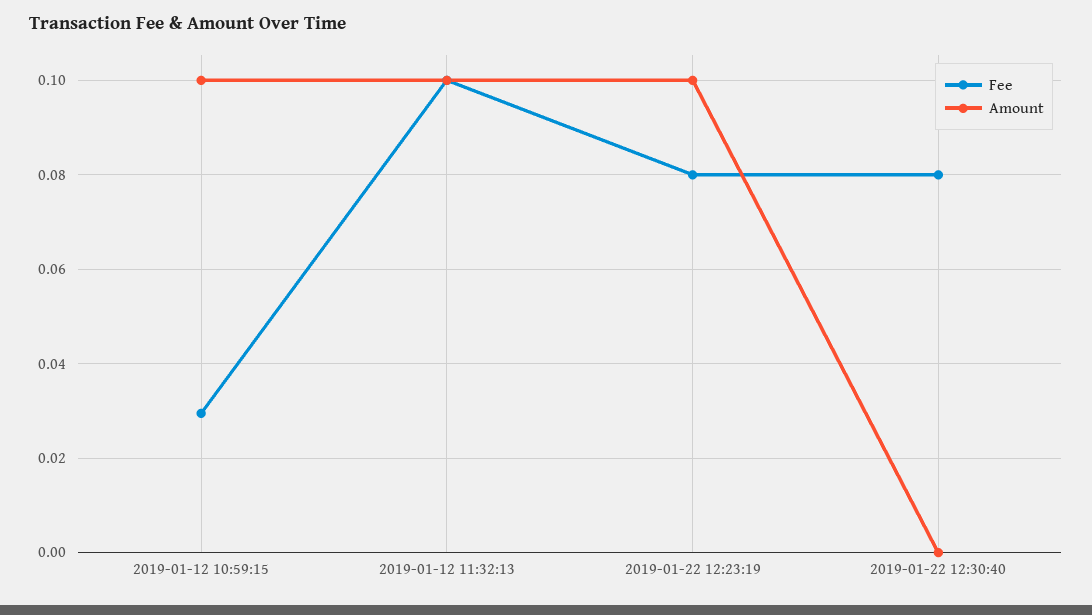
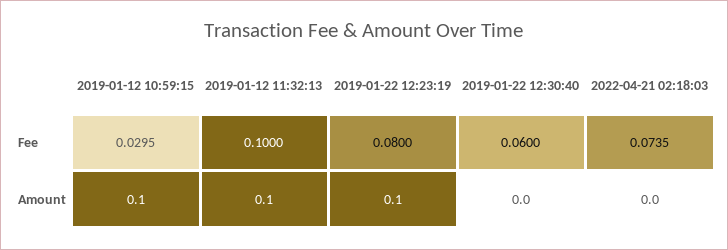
Fee, 2019-01-22 12:30:40: 0.08 -> 0.06
Fee, 2022-04-21 02:18:03: none -> 0.0735
Amount, 2022-04-21 02:18:03: none -> 0

